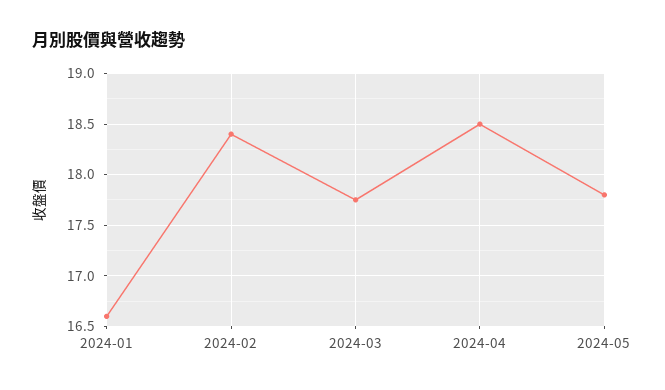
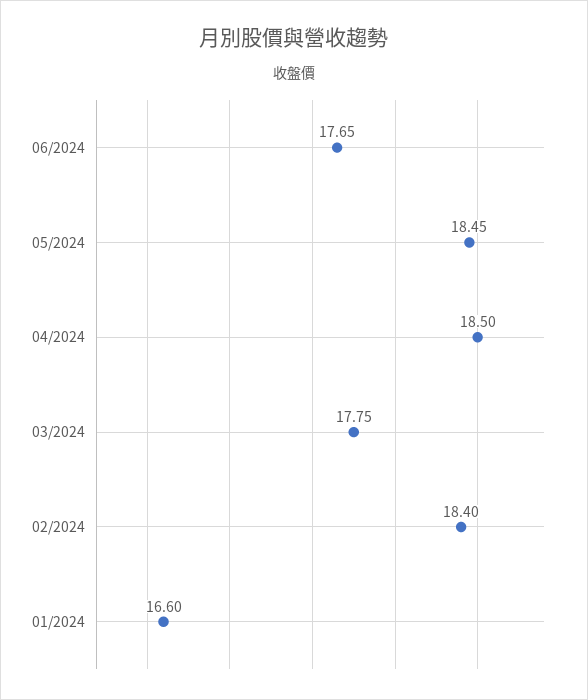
2024-05: 17.8 -> 18.45
06/2024: none -> 17.65

